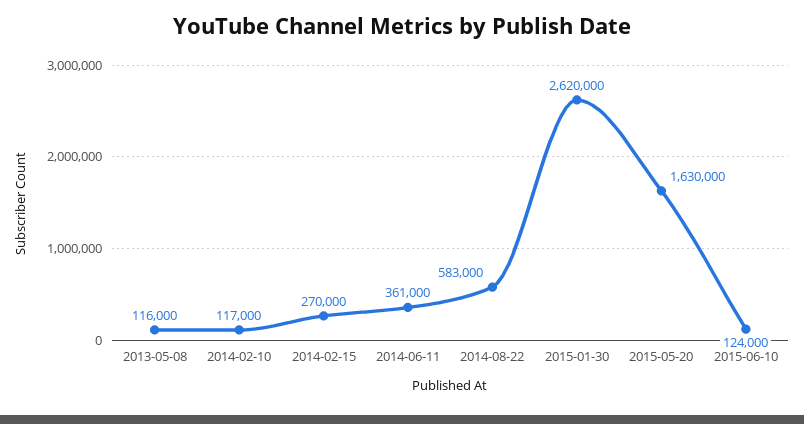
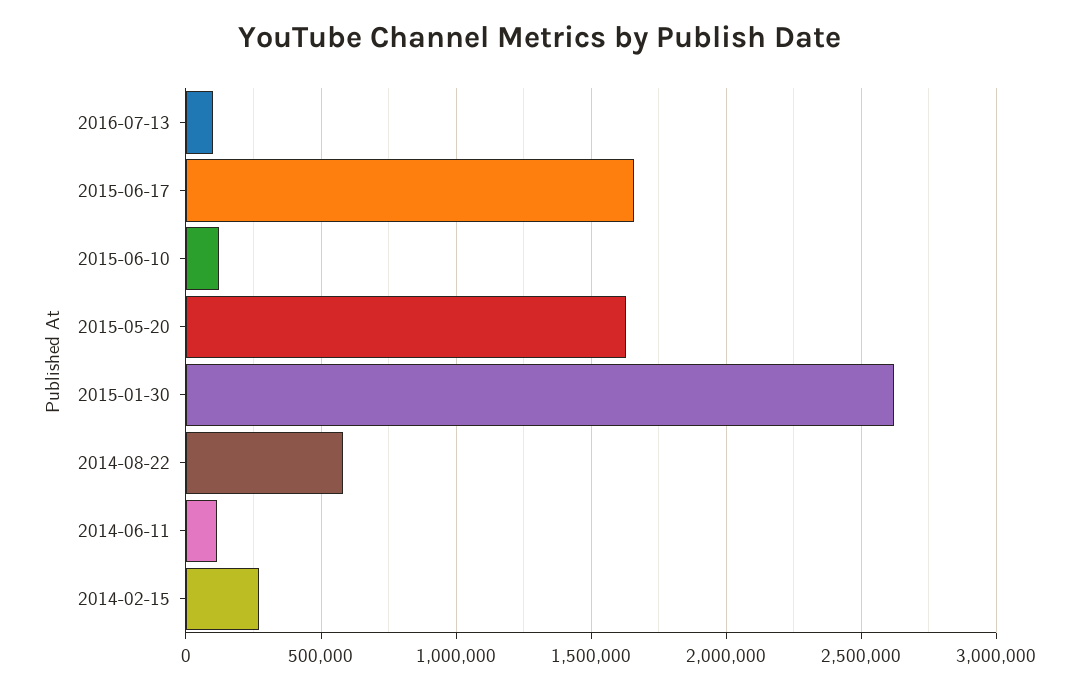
2013-05-08: 116000 -> none
2014-02-10: 117000 -> none
2014-06-11: 361000 -> 100000
2016-07-13: none -> 100000
2015-06-17: none -> 1650000

